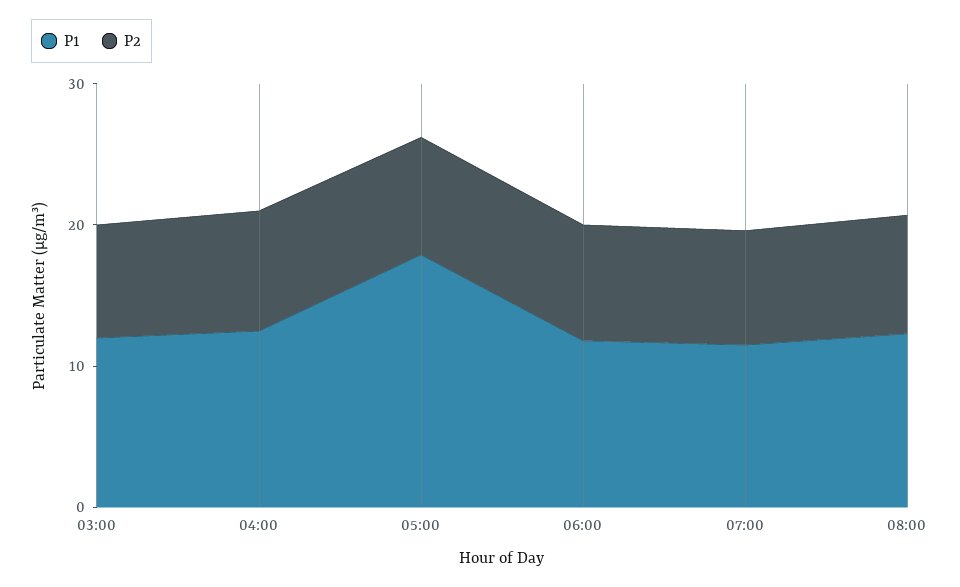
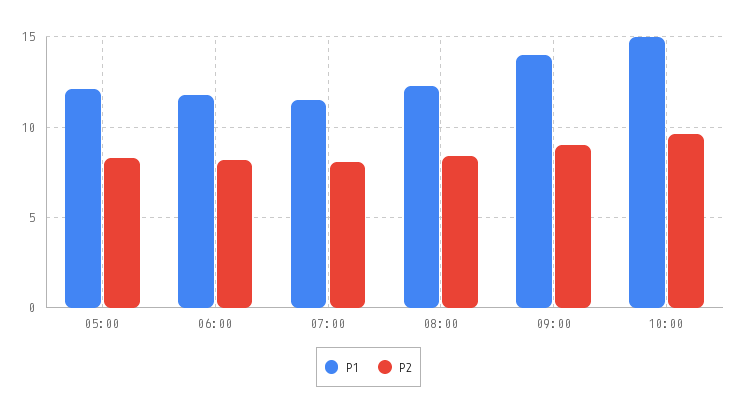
P1, 03:00: 12 -> none
P2, 03:00: 8 -> none
P1, 04:00: 12 -> none
P2, 04:00: 8 -> none
P1, 05:00: 18 -> 12
P1, 09:00: none -> 14
P2, 09:00: none -> 9
P1, 10:00: none -> 15
P2, 10:00: none -> 9.5

